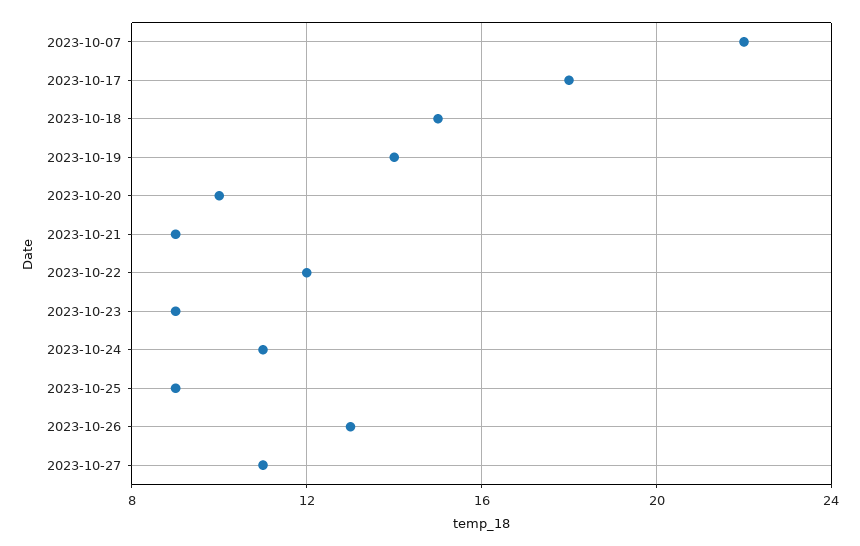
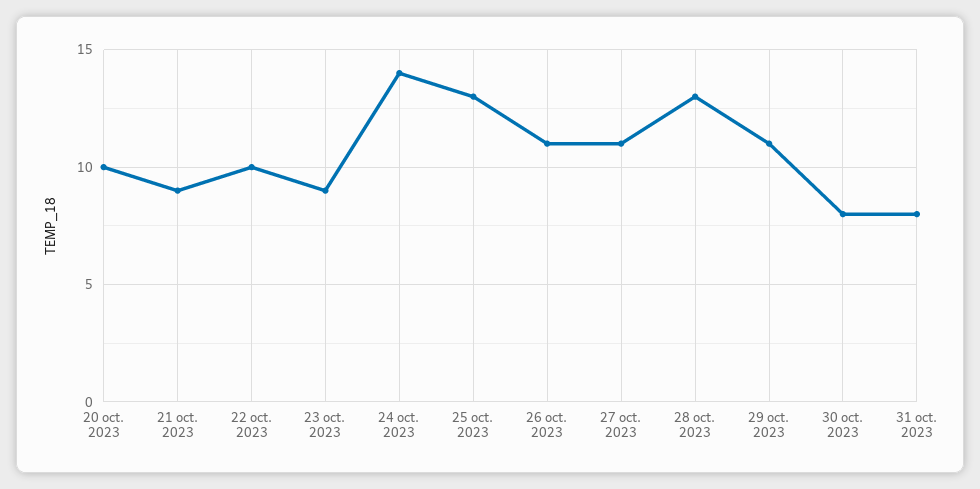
2023-10-07: 22 -> none
2023-10-17: 18 -> none
2023-10-18: 15 -> none
2023-10-19: 14 -> none
2023-10-22: 12 -> 10
2023-10-24: 11 -> 14
2023-10-25: 9 -> 13
2023-10-26: 13 -> 11
28 oct. 2023: none -> 13
29 oct. 2023: none -> 11
30 oct. 2023: none -> 8
31 oct. 2023: none -> 8

